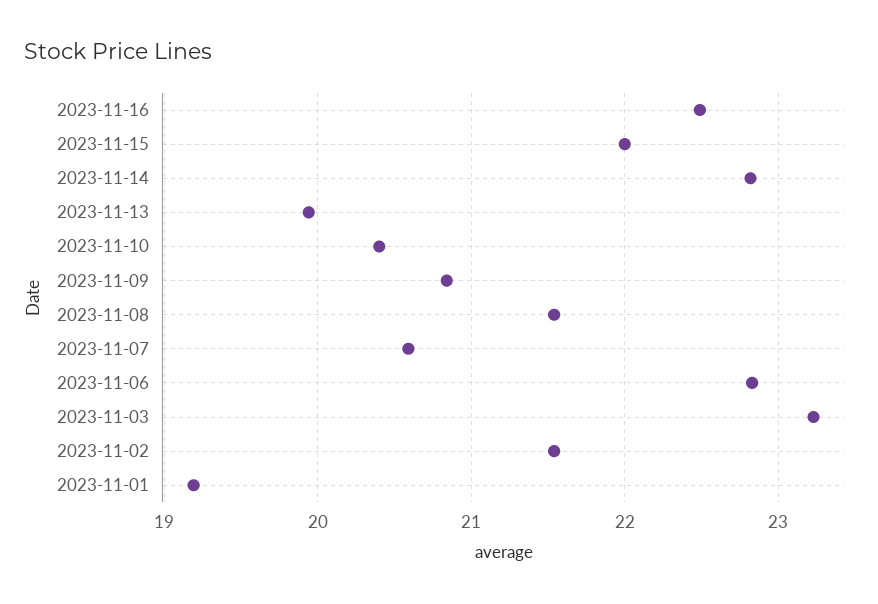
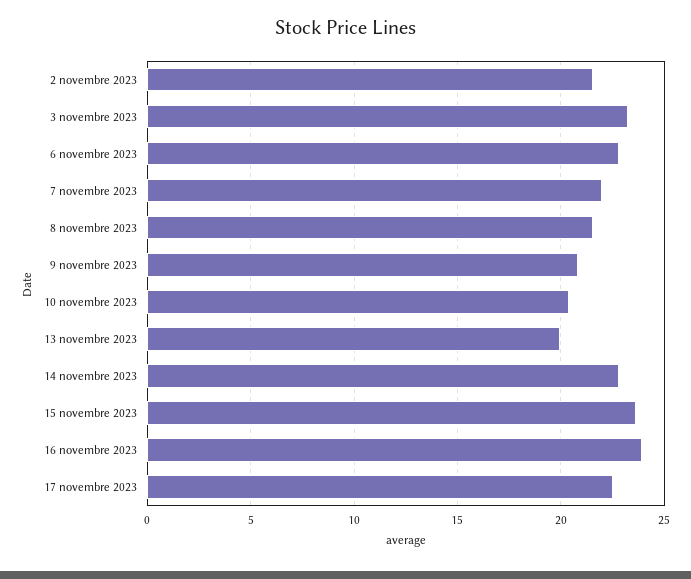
2023-11-16: 22.5 -> 24
2023-11-15: 22 -> 23.5
2023-11-07: 20.6 -> 22
2023-11-01: 19.2 -> none
17 novembre 2023: none -> 22.5

